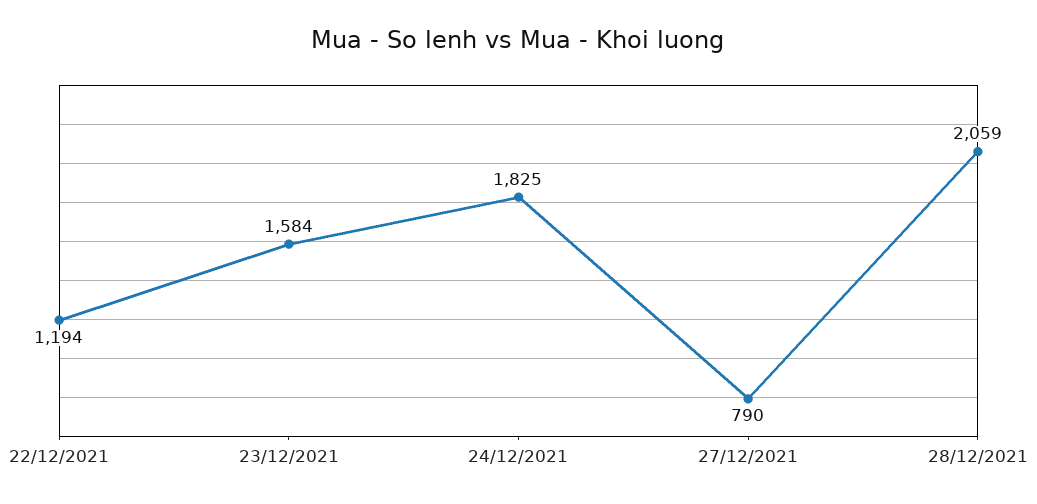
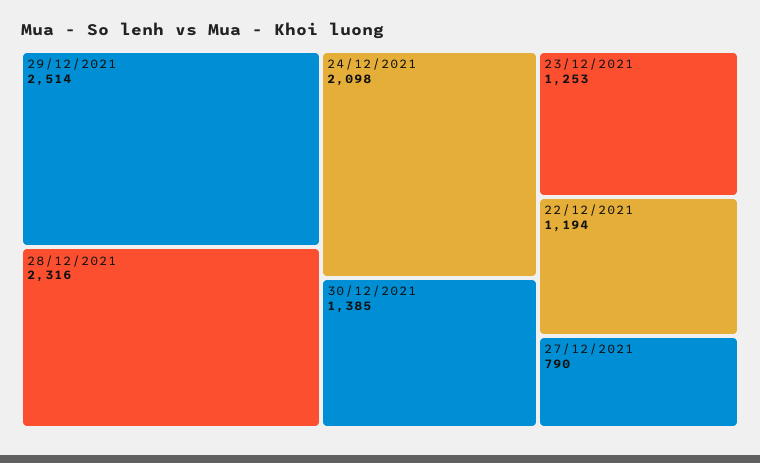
23/12/2021: 1584 -> 1253
24/12/2021: 1825 -> 2098
28/12/2021: 2059 -> 2316
29/12/2021: none -> 2514
30/12/2021: none -> 1385

